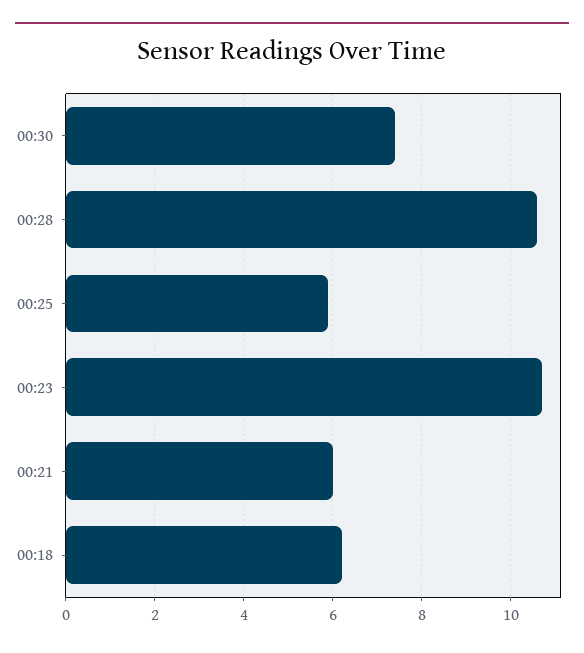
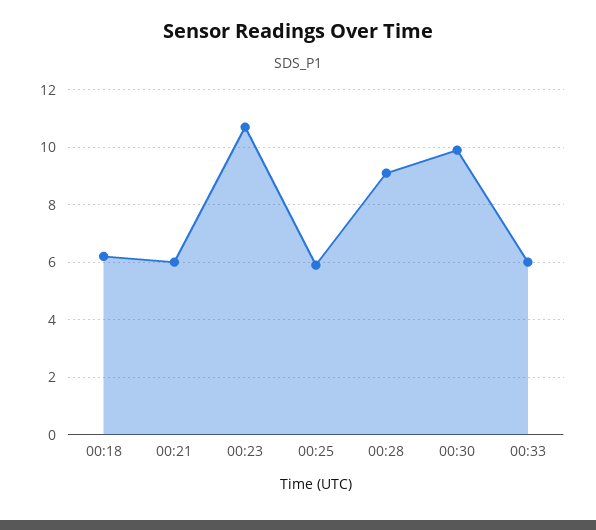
00:30: 7.5 -> 10
00:28: 10.5 -> 9
00:33: none -> 6

